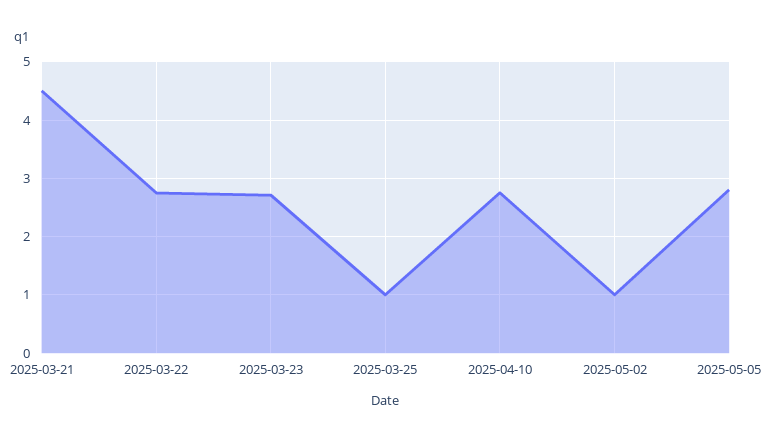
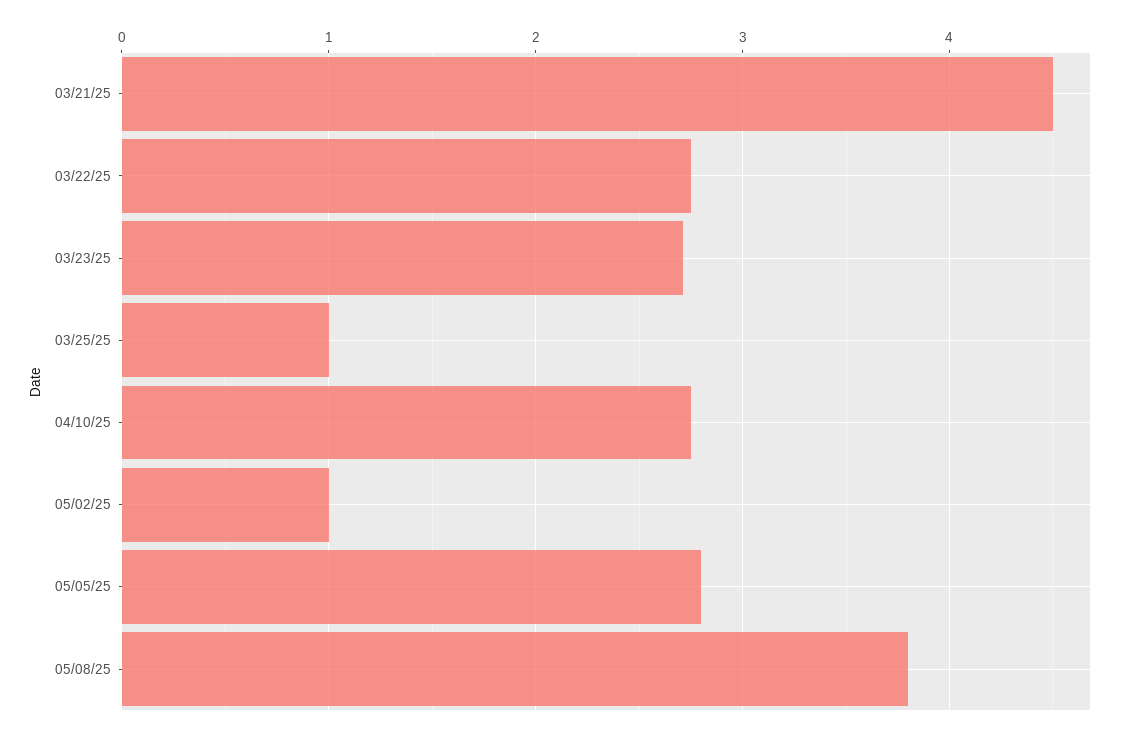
05/08/25: none -> 3.8

